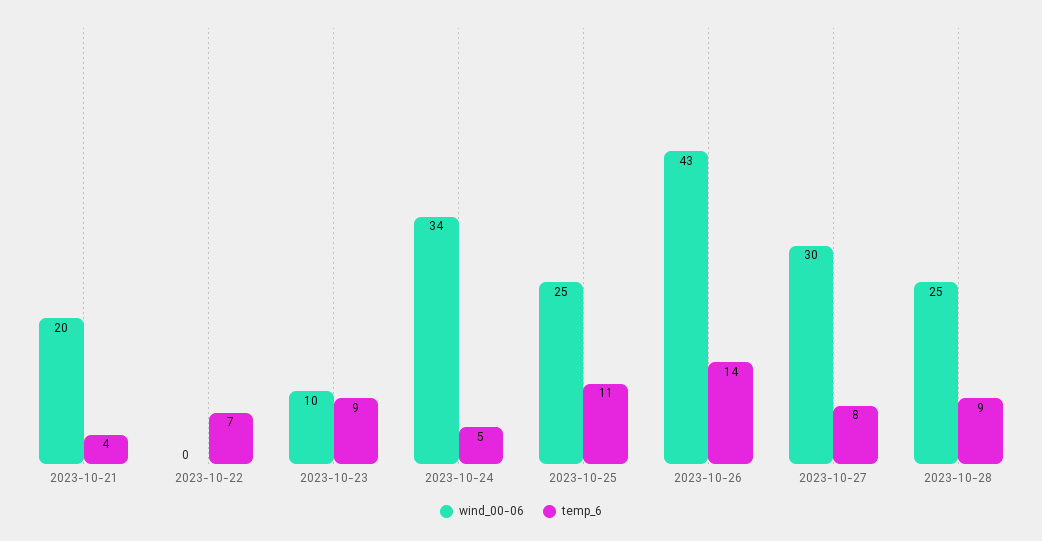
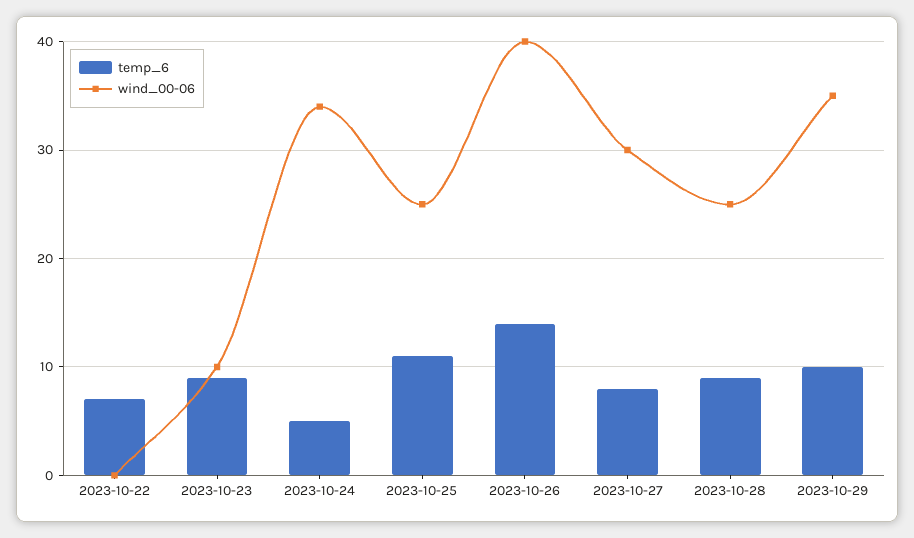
wind_00-06, 2023-10-21: 20 -> none
temp_6, 2023-10-21: 4 -> none
wind_00-06, 2023-10-26: 43 -> 40
temp_6, 2023-10-29: none -> 10
wind_00-06, 2023-10-29: none -> 35

